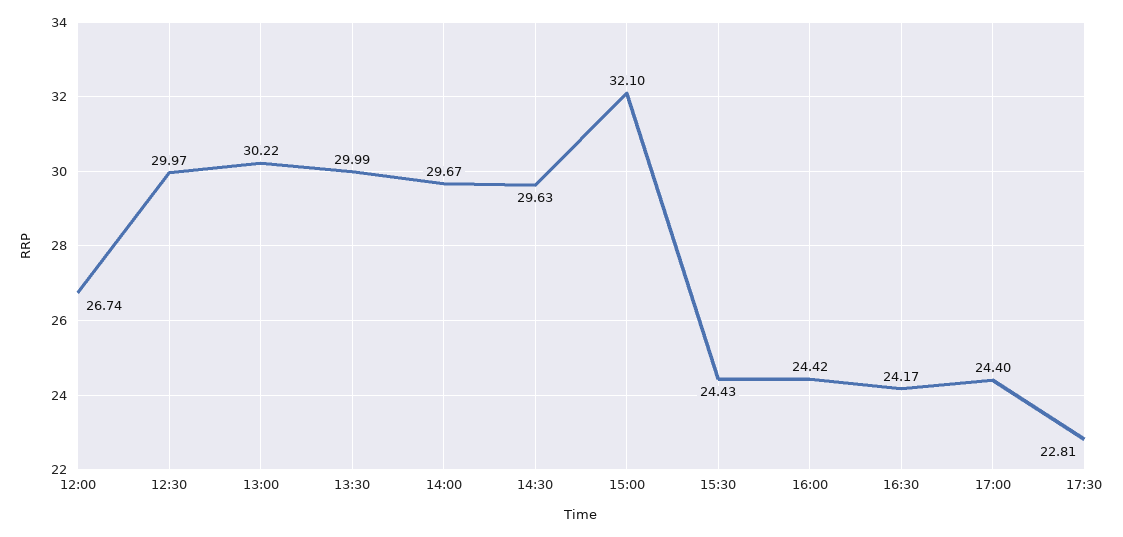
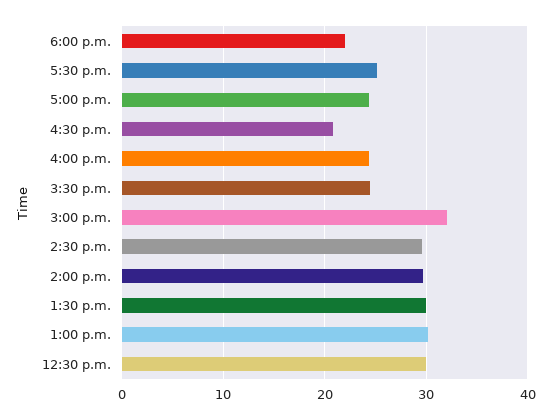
12:00: 26.74 -> none
16:30: 24.17 -> 21
17:30: 22.81 -> 25
6:00 p.m.: none -> 22

